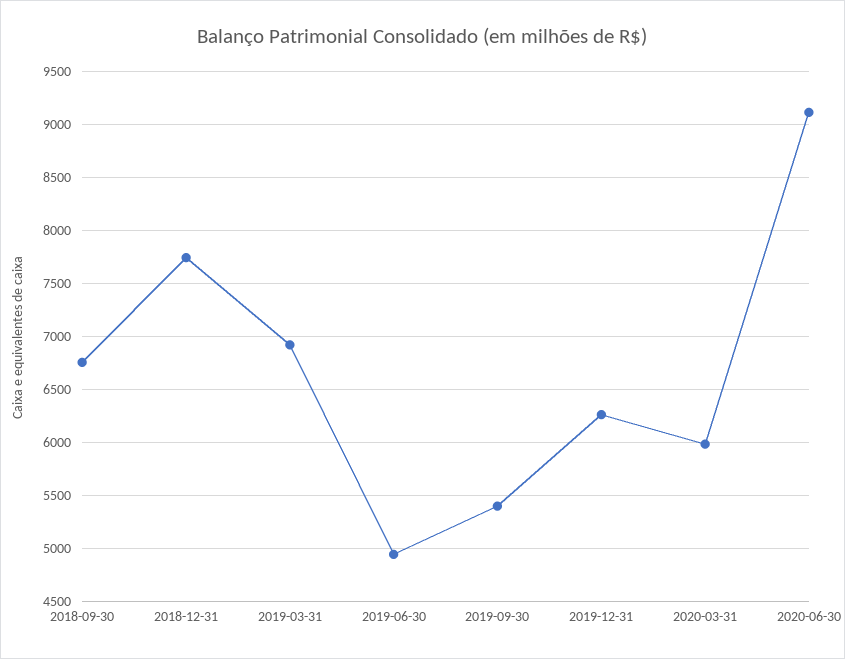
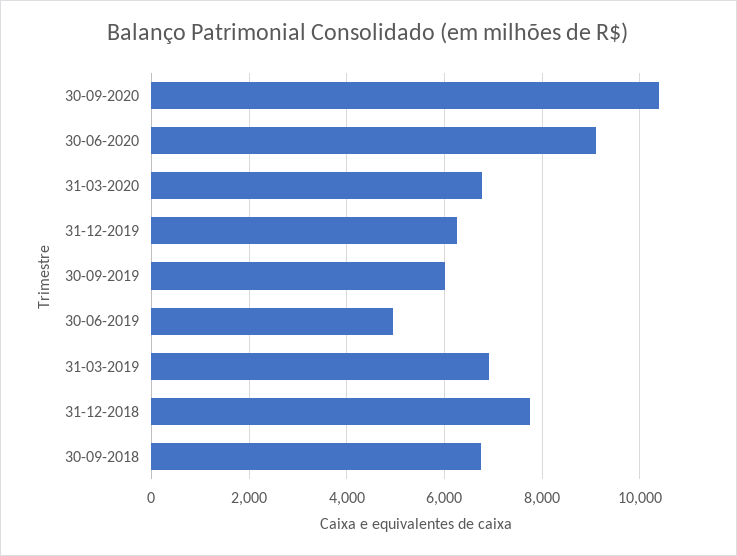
2019-09-30: 5400 -> 6000
2020-03-31: 6000 -> 6800
30-09-2020: none -> 10400

